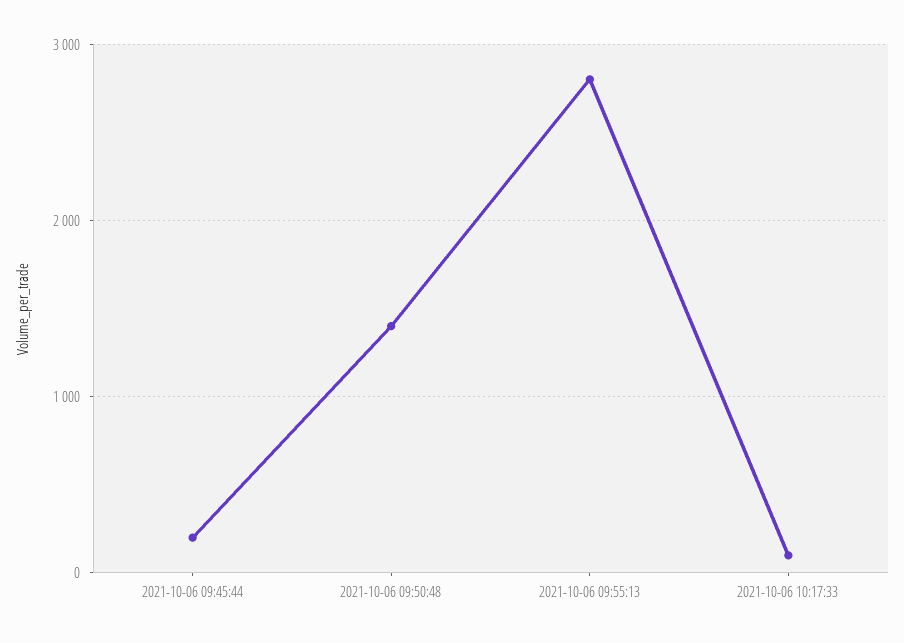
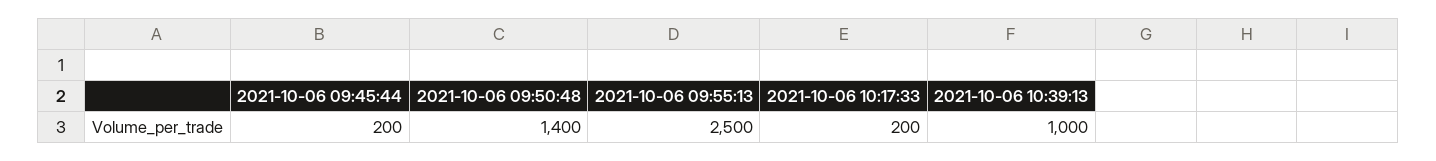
2021-10-06 09:55:13: 2800 -> 2500
2021-10-06 10:17:33: 100 -> 200
2021-10-06 10:39:13: none -> 1000

